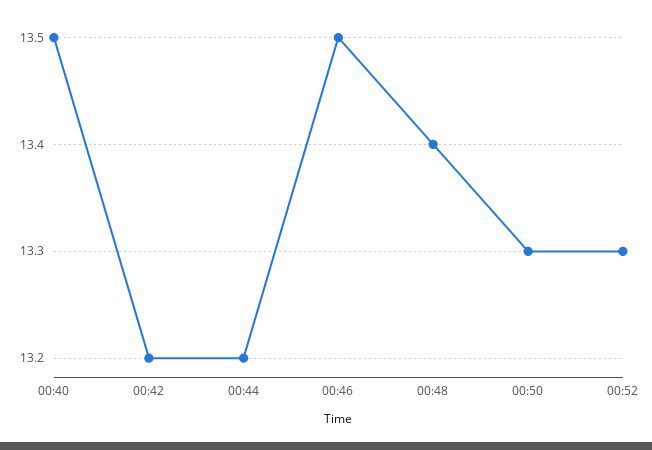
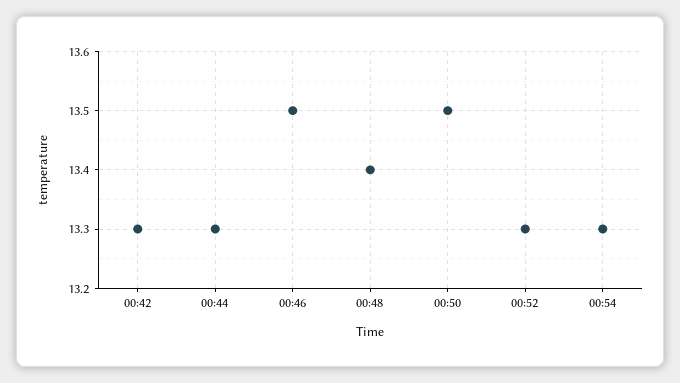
00:40: 13.5 -> none
00:42: 13.2 -> 13.3
00:44: 13.2 -> 13.3
00:50: 13.3 -> 13.5
00:54: none -> 13.3

